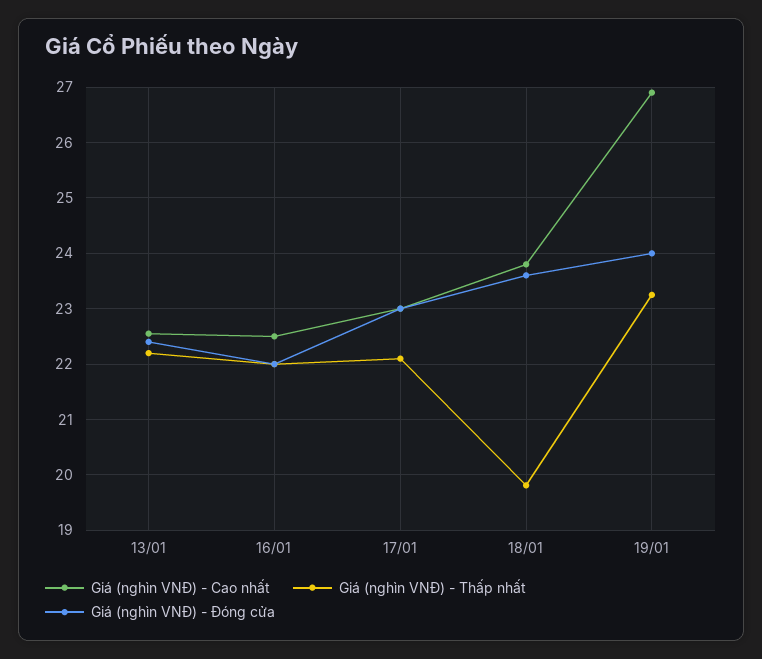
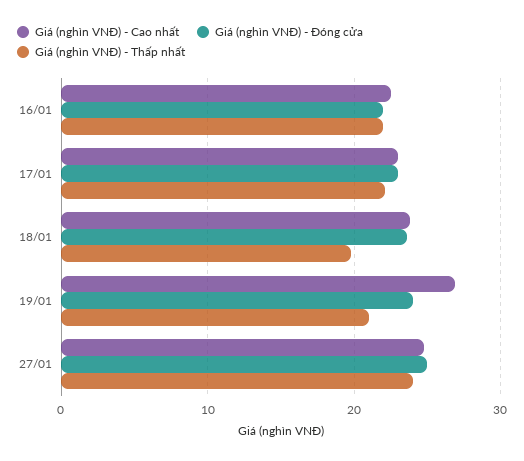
Giá (nghìn VNĐ) - Cao nhất, 13/01: 22.6 -> none
Giá (nghìn VNĐ) - Thấp nhất, 13/01: 22.2 -> none
Giá (nghìn VNĐ) - Đóng cửa, 13/01: 22.4 -> none
Giá (nghìn VNĐ) - Thấp nhất, 19/01: 23.2 -> 21
Giá (nghìn VNĐ) - Cao nhất, 27/01: none -> 25
Giá (nghìn VNĐ) - Đóng cửa, 27/01: none -> 25
Giá (nghìn VNĐ) - Thấp nhất, 27/01: none -> 24

